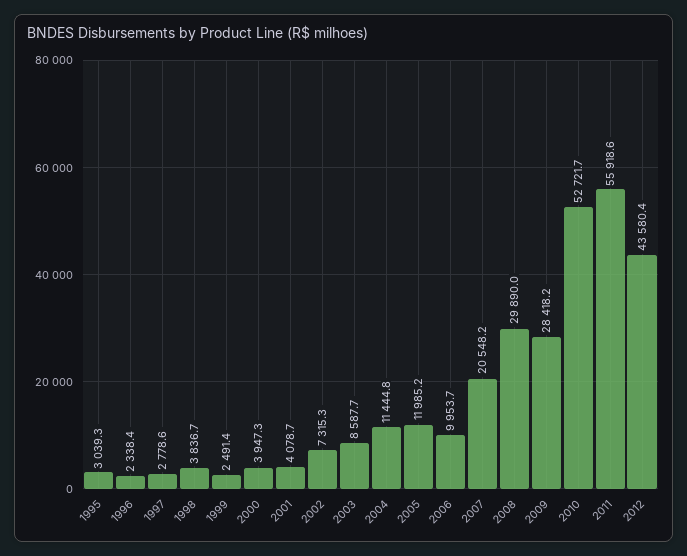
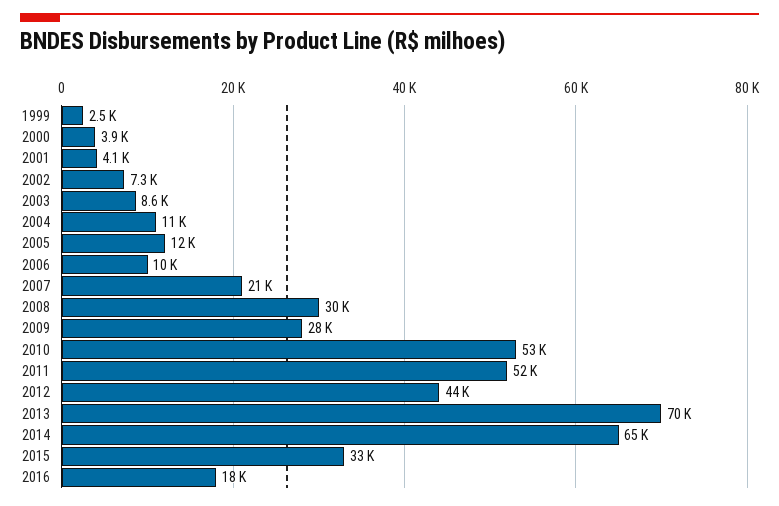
1995: 3039.3 -> none
1996: 2338.4 -> none
1997: 2778.6 -> none
1998: 3836.7 -> none
2011: 55918.6 -> 52000
2013: none -> 70000
2014: none -> 65000
2015: none -> 33000
2016: none -> 18000

